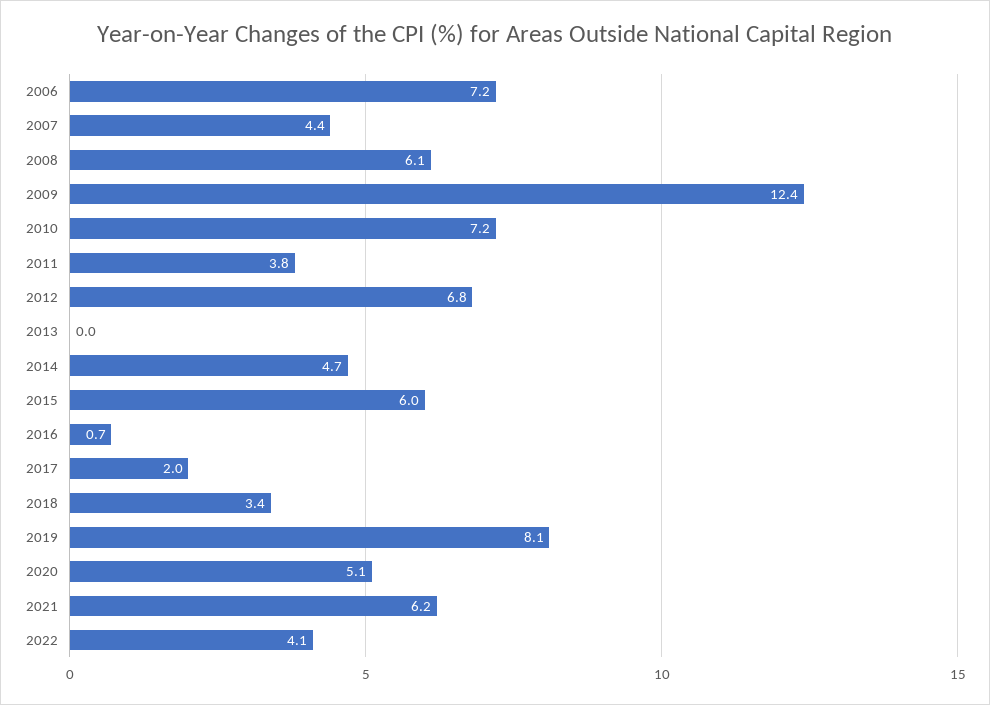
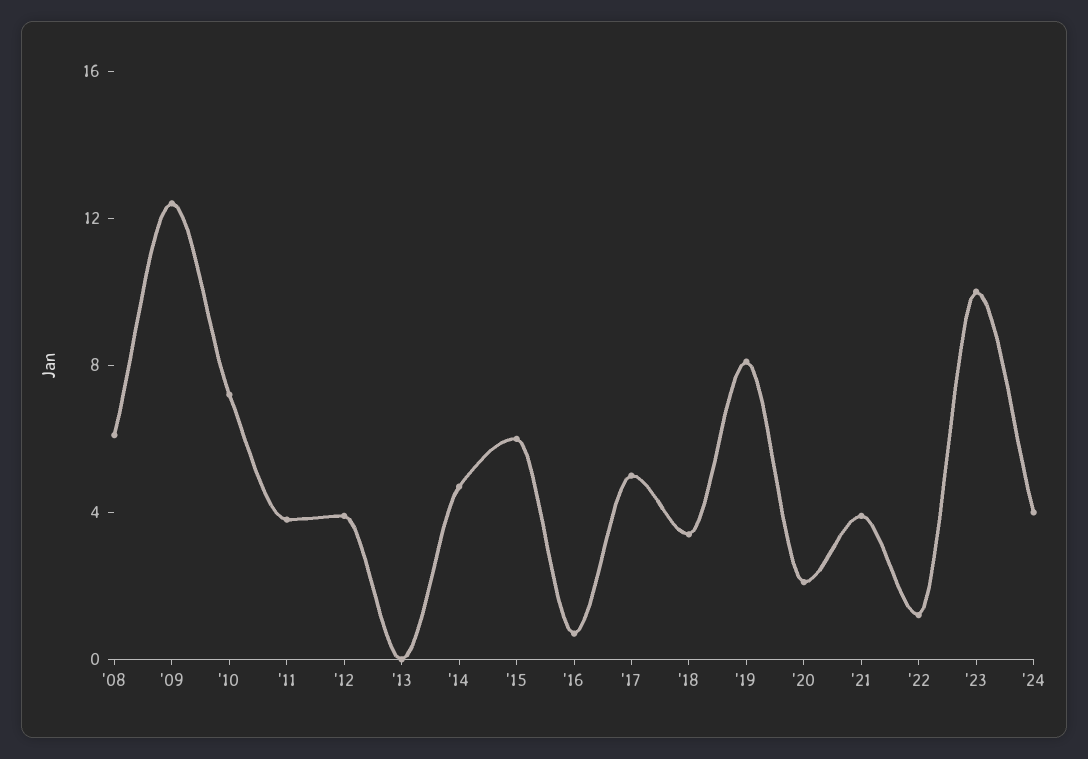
2006: 7.2 -> none
2007: 4.4 -> none
2012: 6.8 -> 4
2017: 2 -> 5
2020: 5.1 -> 2
2021: 6.2 -> 4
2022: 4.1 -> 1
'23: none -> 10
'24: none -> 4

